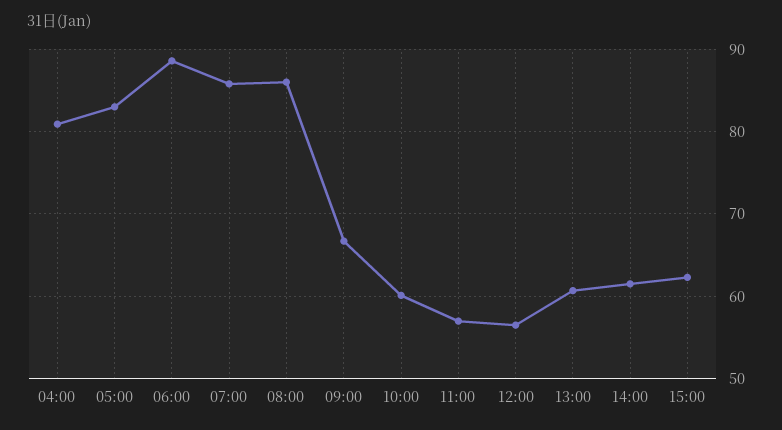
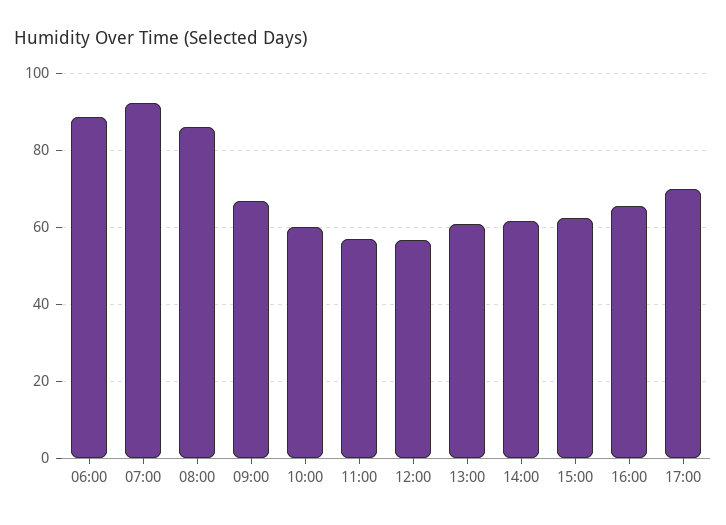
04:00: 81 -> none
05:00: 83 -> none
07:00: 86 -> 92
16:00: none -> 66
17:00: none -> 70

